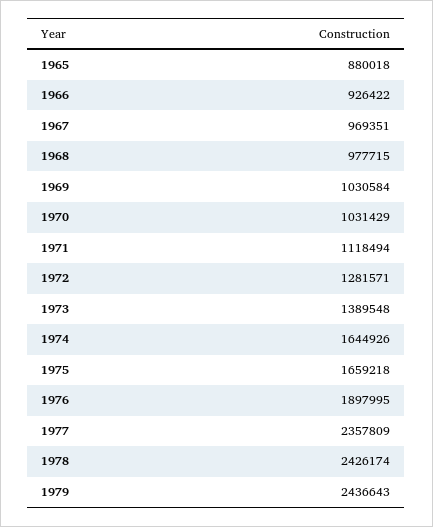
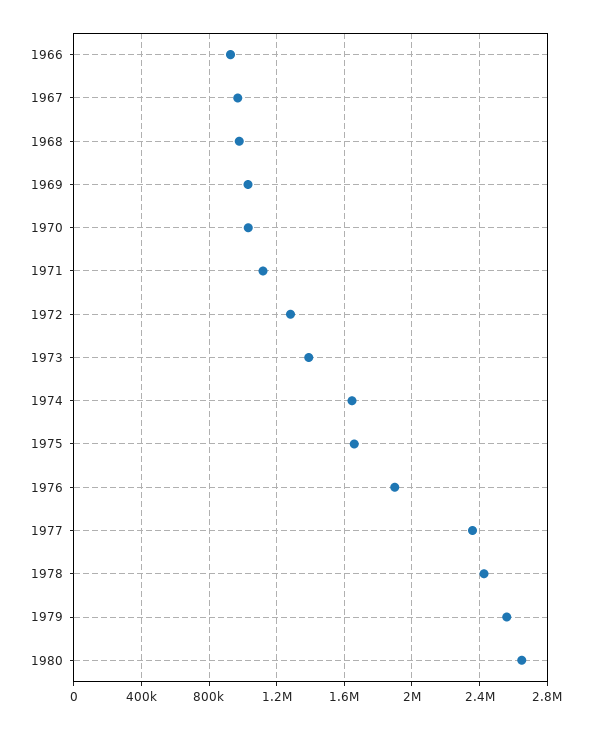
1965: 880018 -> none
1979: 2436643 -> 2550000
1980: none -> 2650000

